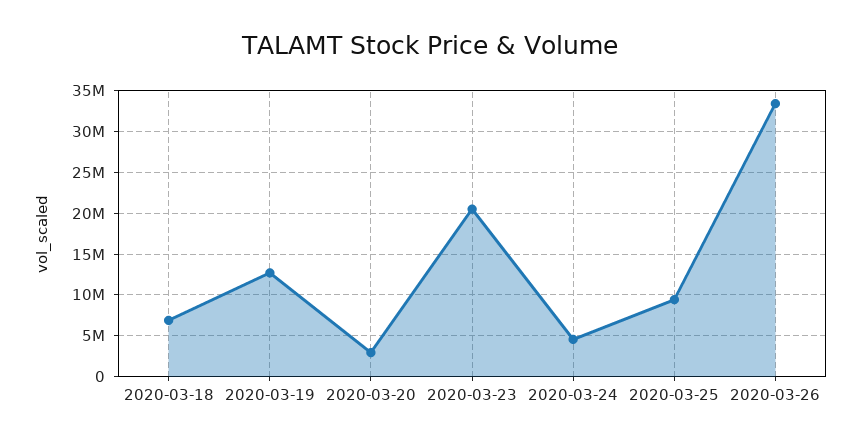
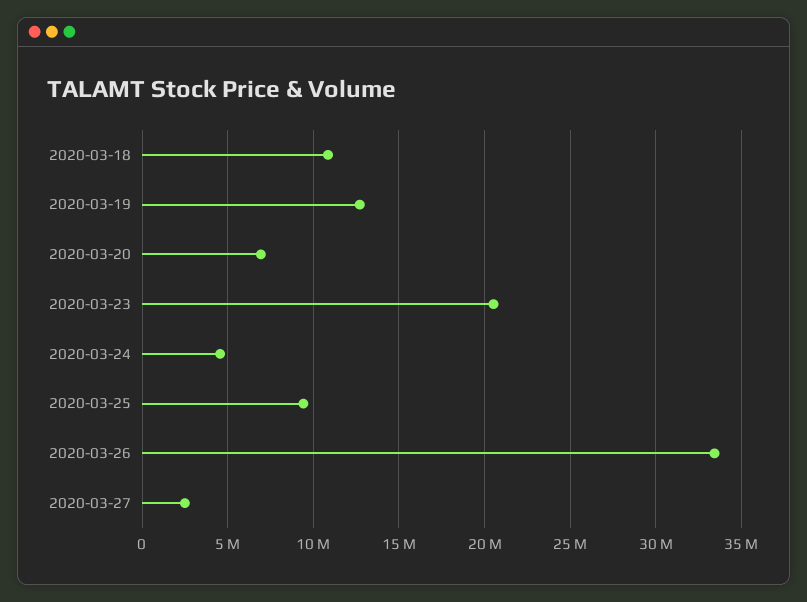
2020-03-18: 7000000 -> 11000000
2020-03-20: 3000000 -> 7000000
2020-03-27: none -> 2500000

